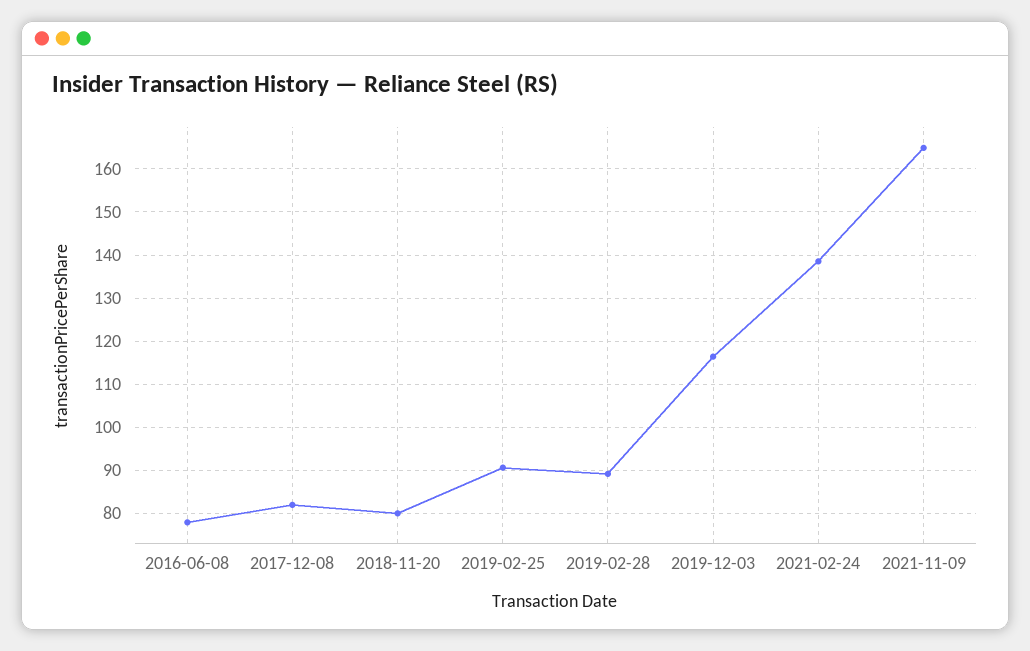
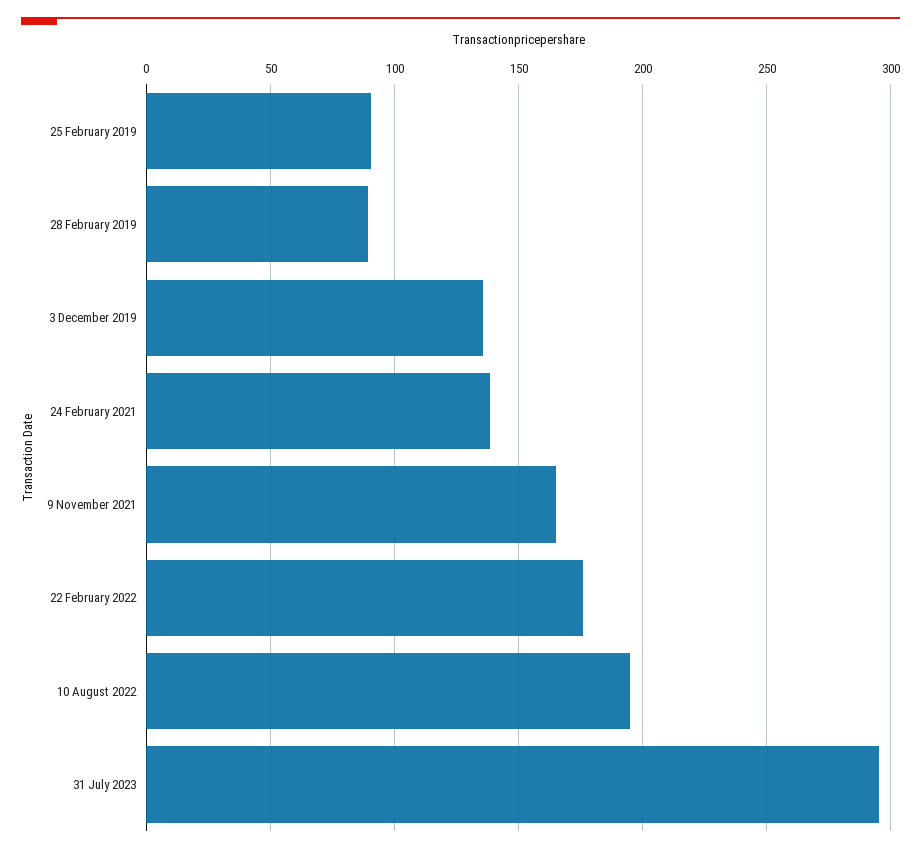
2016-06-08: 78 -> none
2017-12-08: 82 -> none
2018-11-20: 80 -> none
2019-12-03: 116 -> 135
22 February 2022: none -> 175
10 August 2022: none -> 195
31 July 2023: none -> 295

